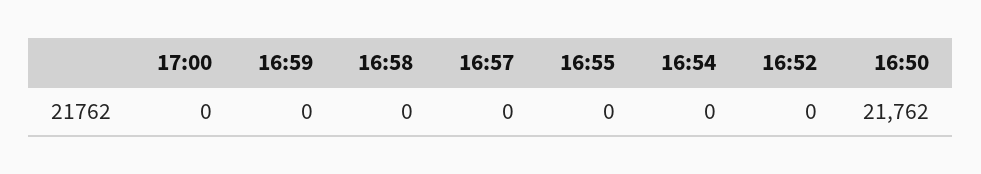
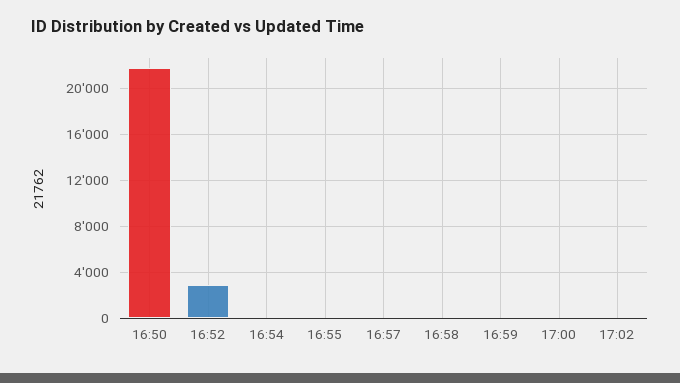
16:52: 0 -> 3000
17:02: none -> 0

